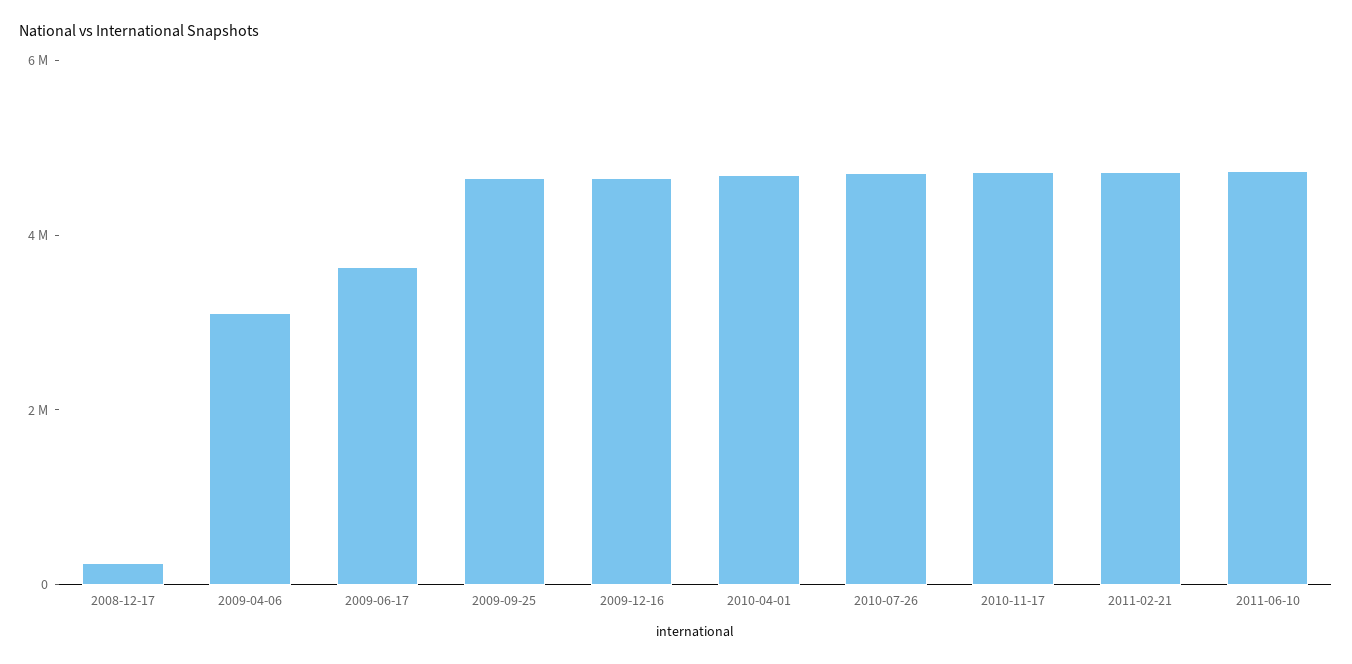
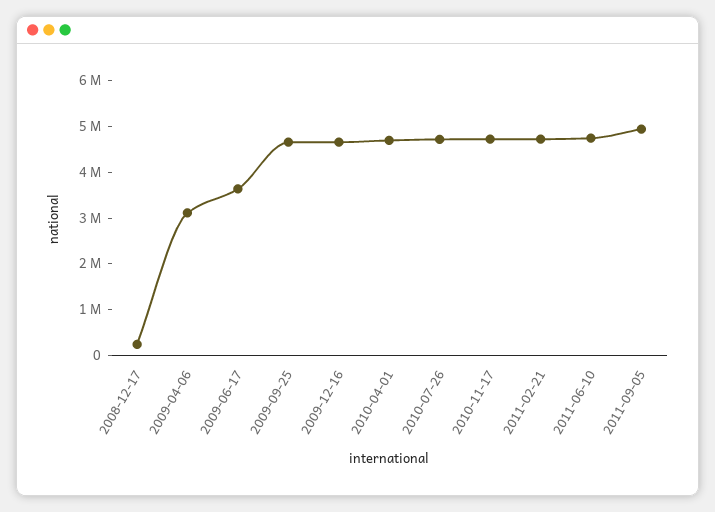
2011-09-05: none -> 5000000

